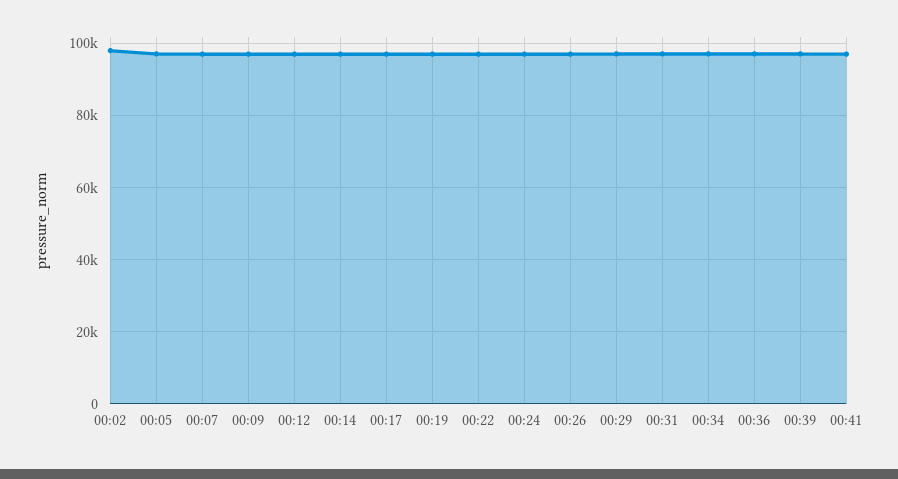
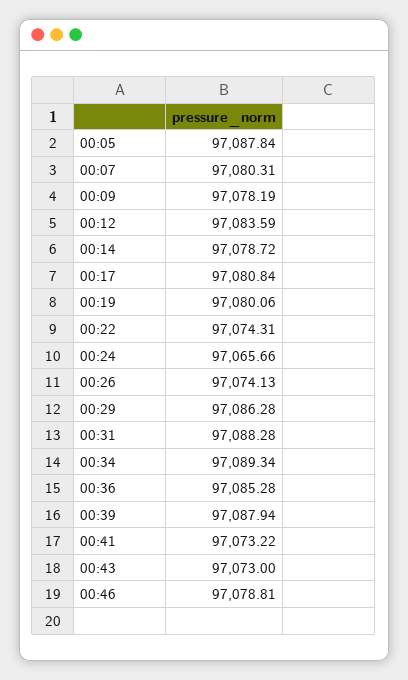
00:02: 98000 -> none
00:43: none -> 97073
00:46: none -> 97078.81

